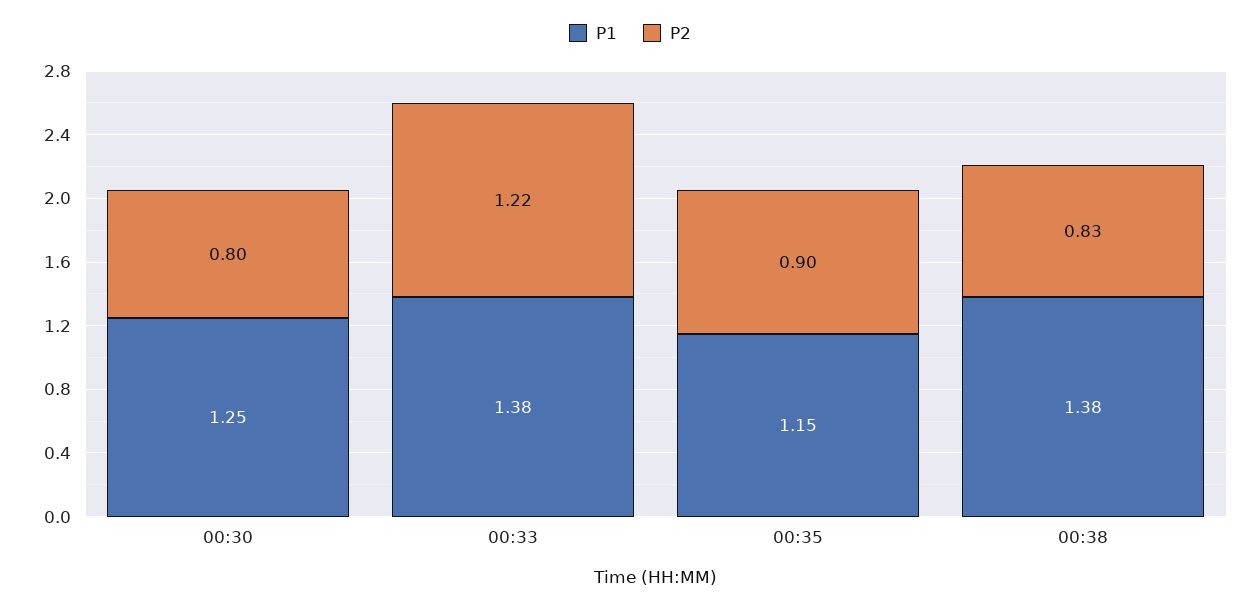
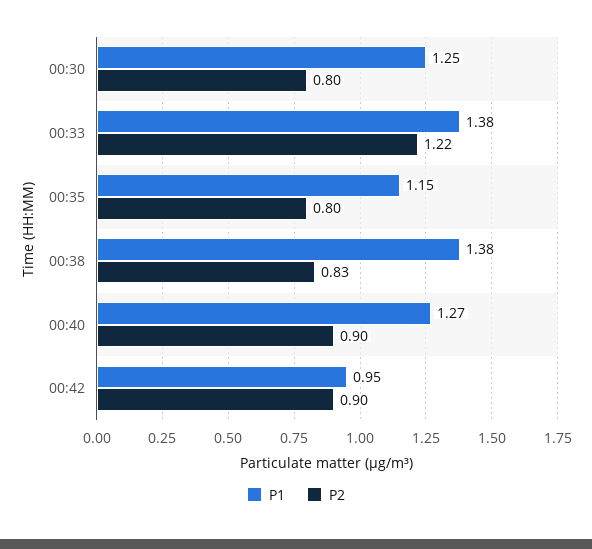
P2, 00:35: 0.9 -> 0.8
P1, 00:40: none -> 1.27
P2, 00:40: none -> 0.9
P1, 00:42: none -> 0.95
P2, 00:42: none -> 0.9

